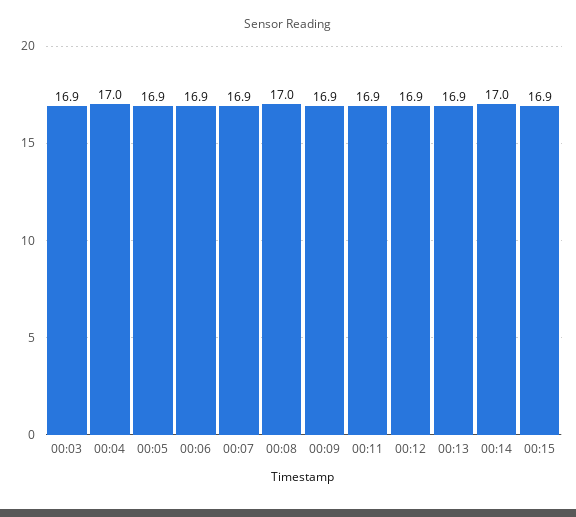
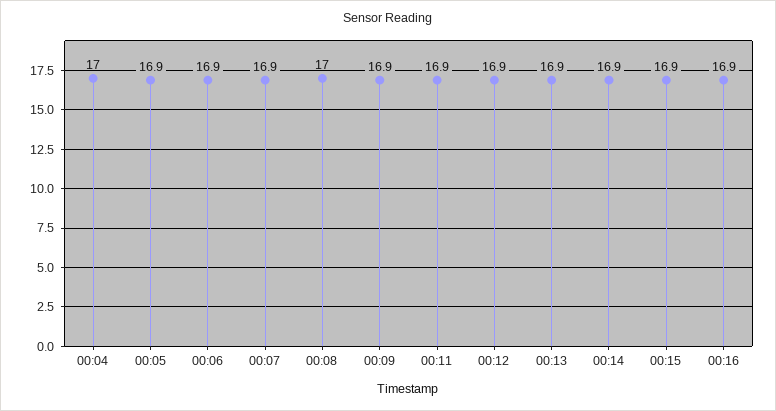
00:03: 16.9 -> none
00:14: 17 -> 16.9
00:16: none -> 16.9

